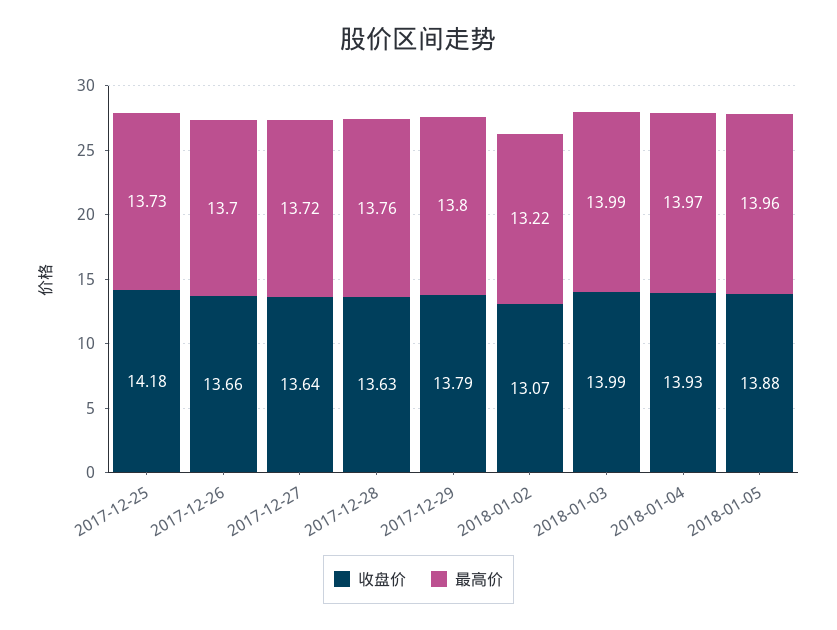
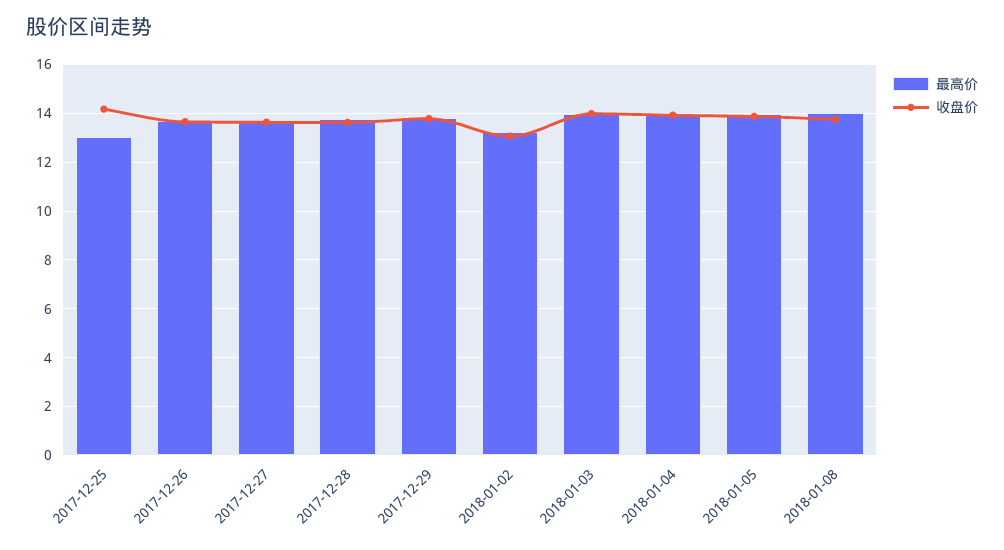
最高价, 2017-12-25: 13.73 -> 13
最高价, 2018-01-08: none -> 14
收盘价, 2018-01-08: none -> 13.75

